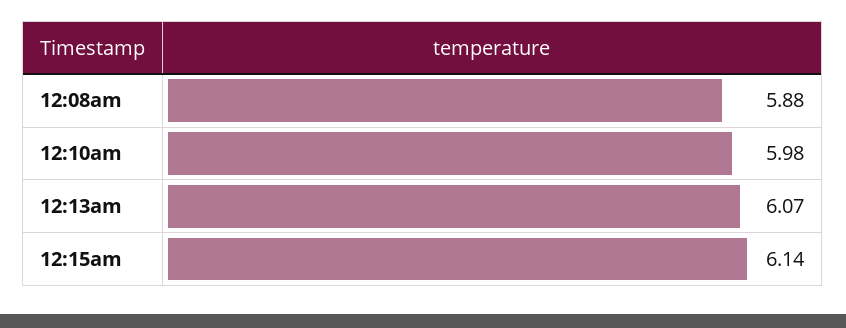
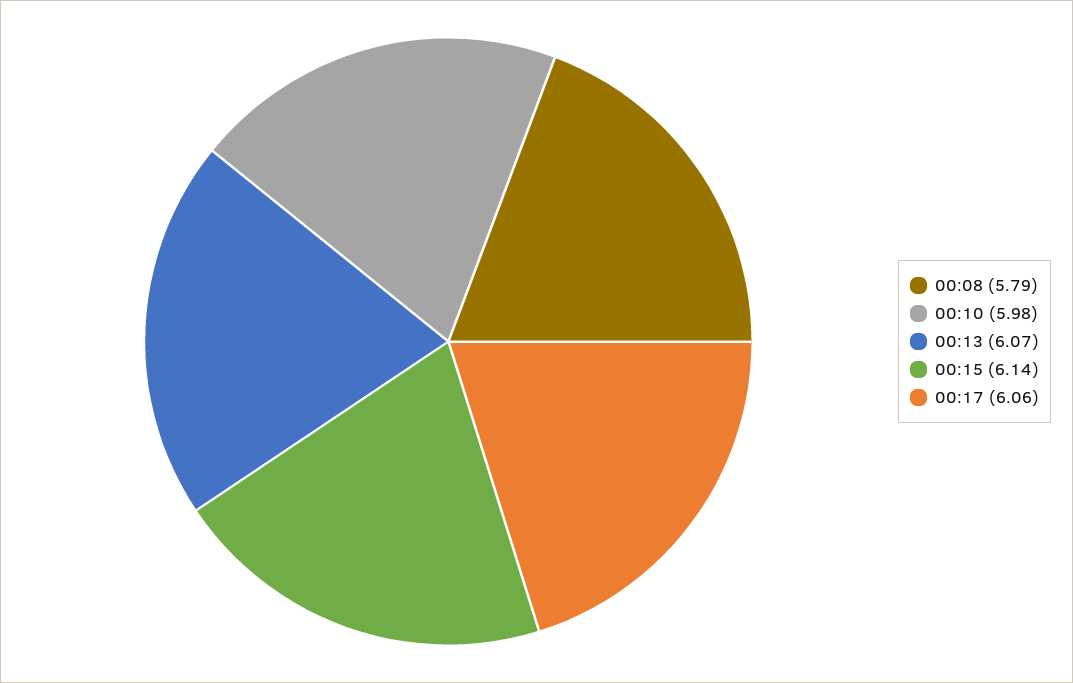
12:08am: 5.88 -> 5.79
00:17: none -> 6.06

